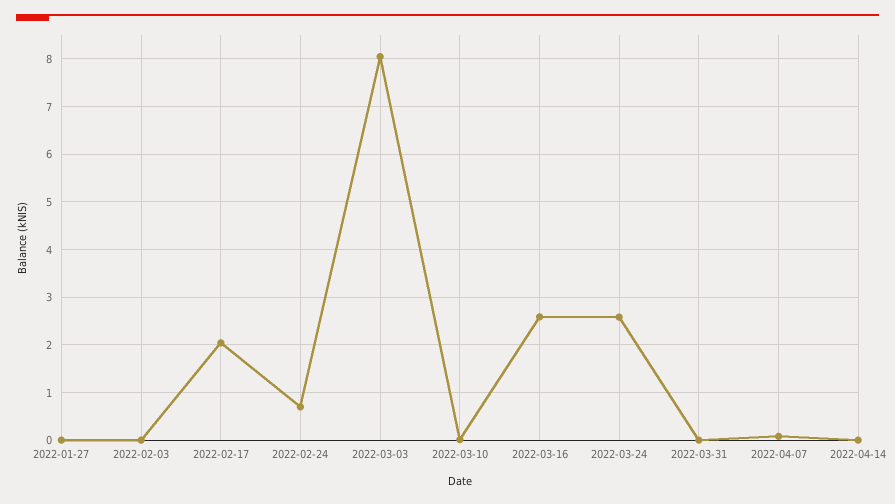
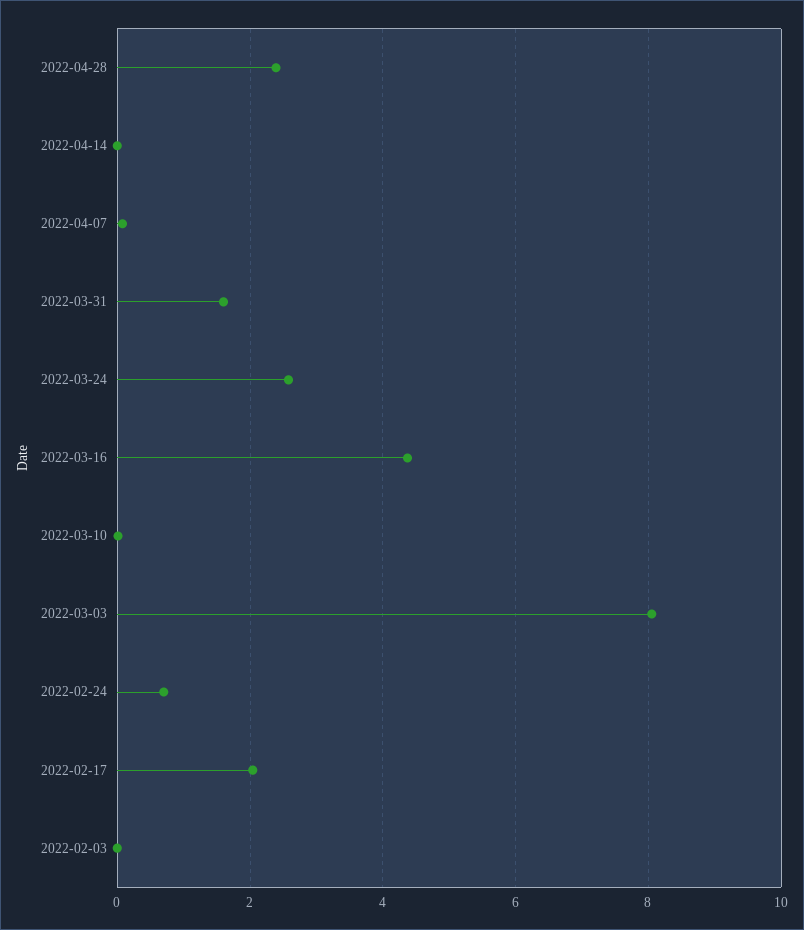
2022-01-27: 0 -> none
2022-03-16: 2.6 -> 4.4
2022-03-31: 0 -> 1.6
2022-04-28: none -> 2.4

